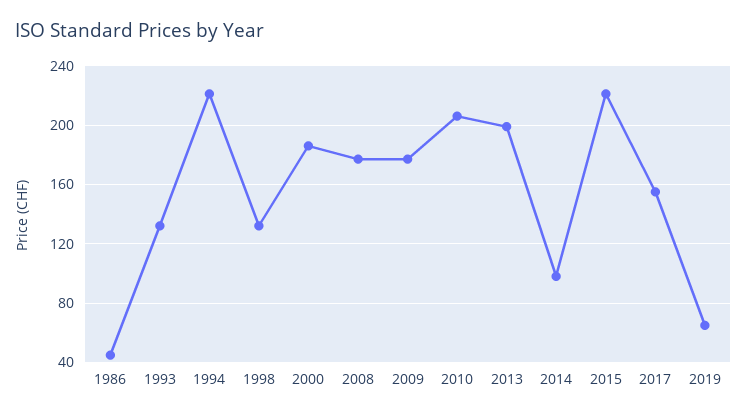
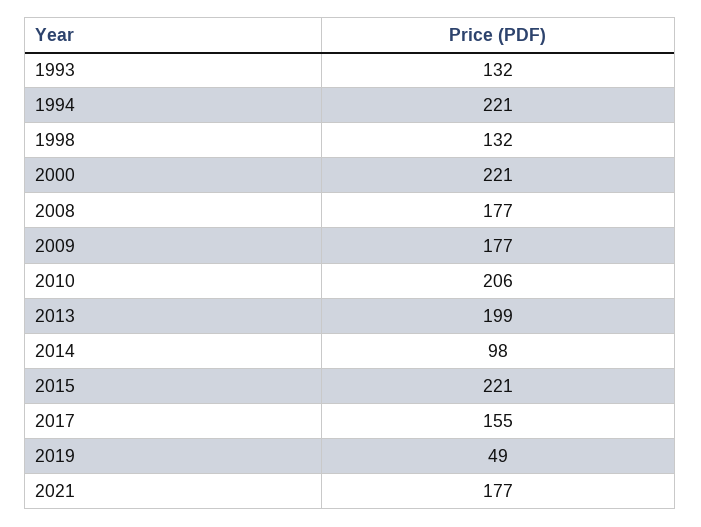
1986: 45 -> none
2000: 185 -> 221
2019: 65 -> 49
2021: none -> 177

